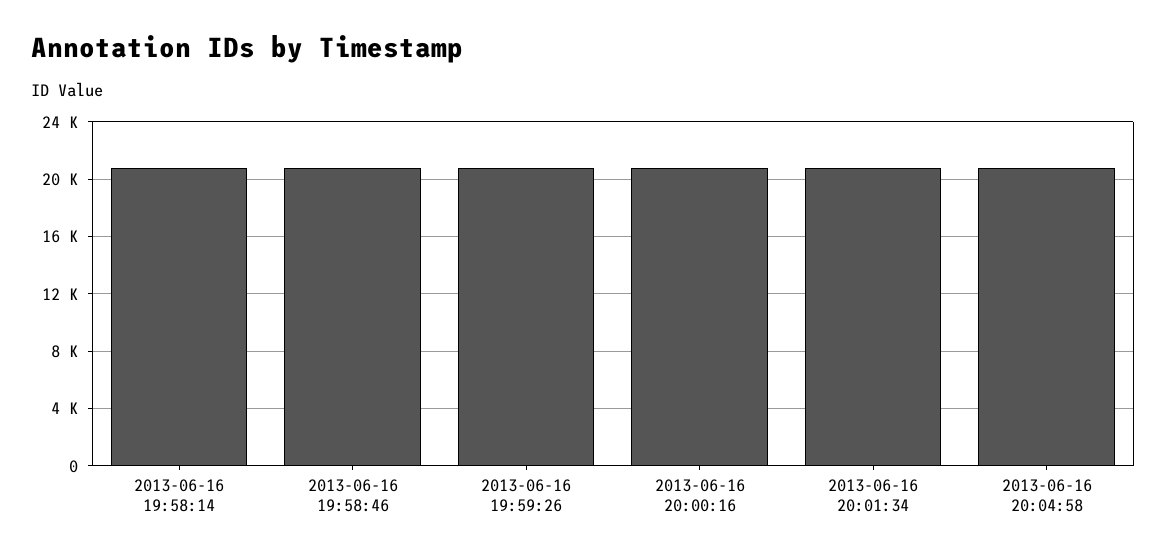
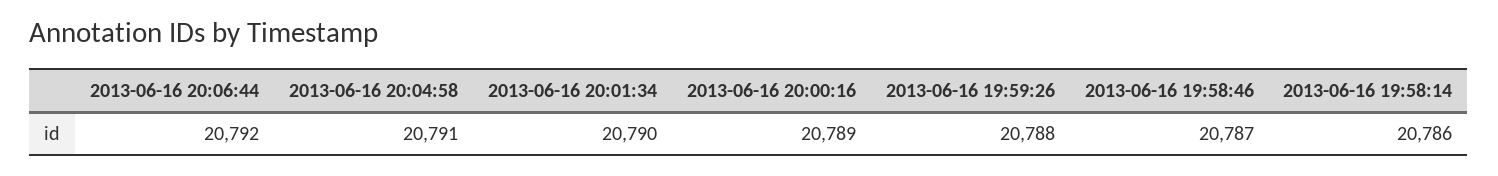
2013-06-16 20:06:44: none -> 20792

